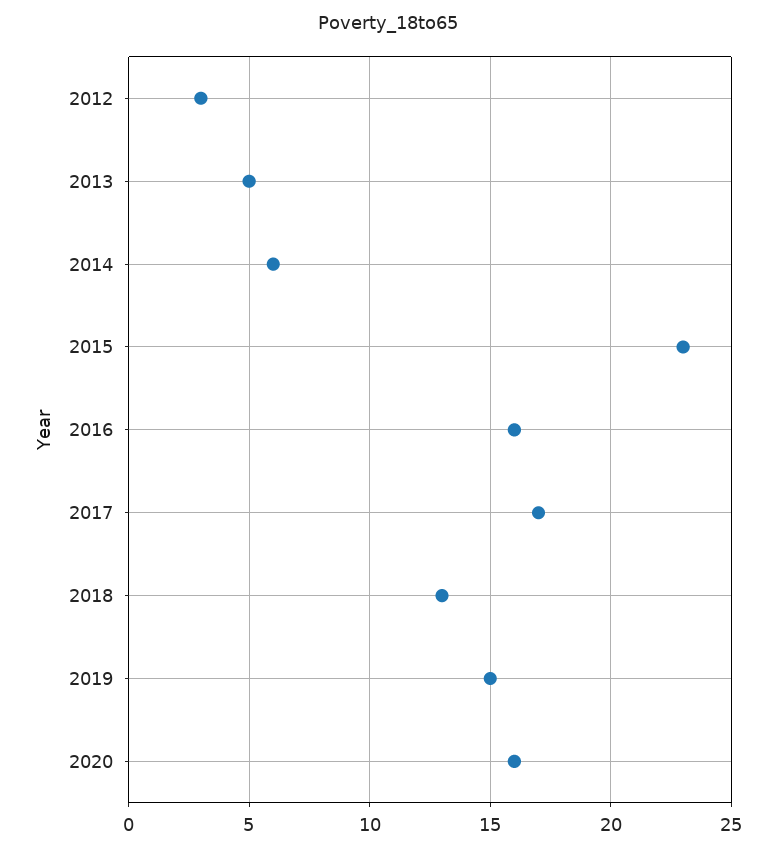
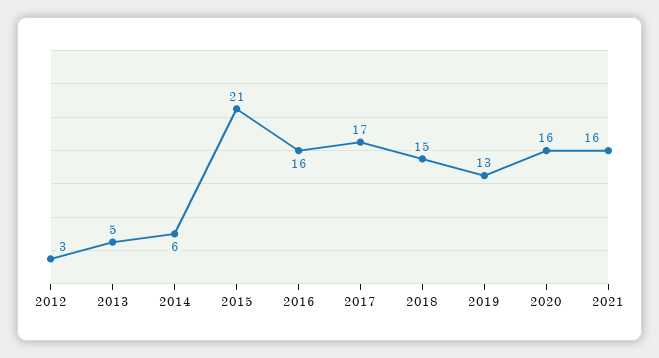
2015: 23 -> 21
2018: 13 -> 15
2019: 15 -> 13
2021: none -> 16

